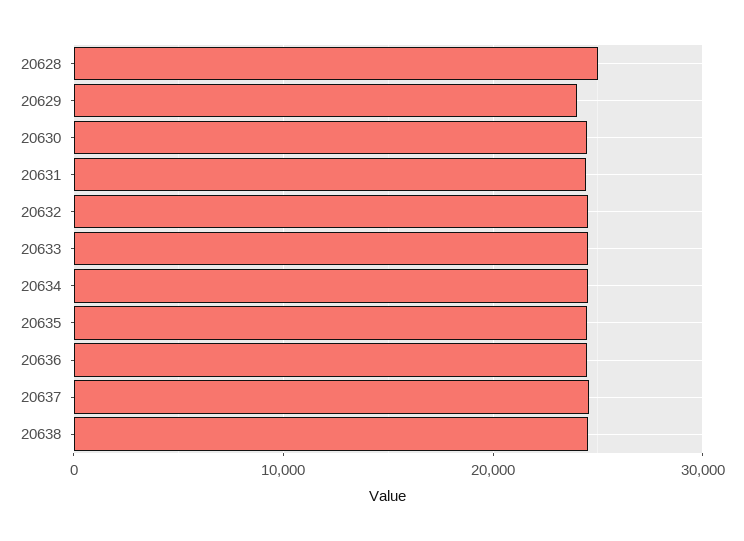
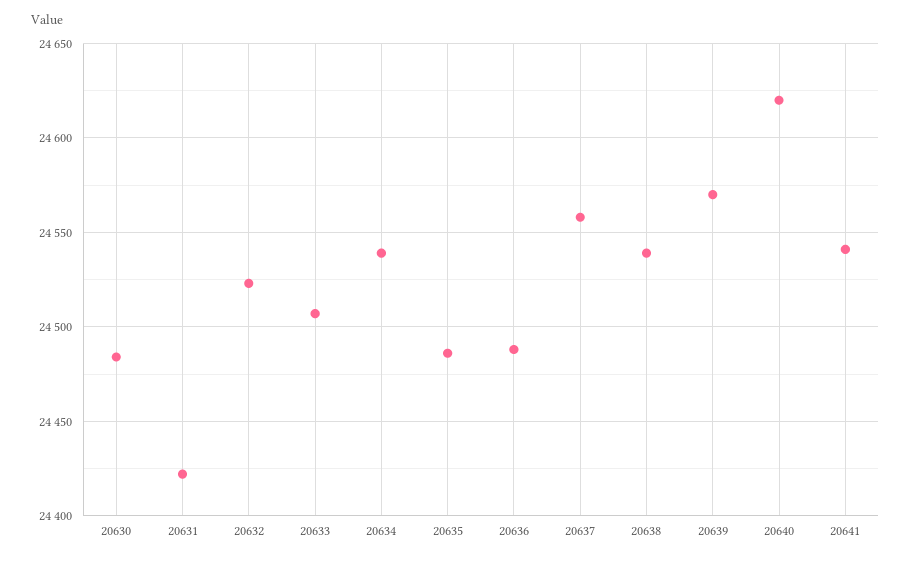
20628: 25000 -> none
20629: 24000 -> none
20639: none -> 24570
20640: none -> 24620
20641: none -> 24540

